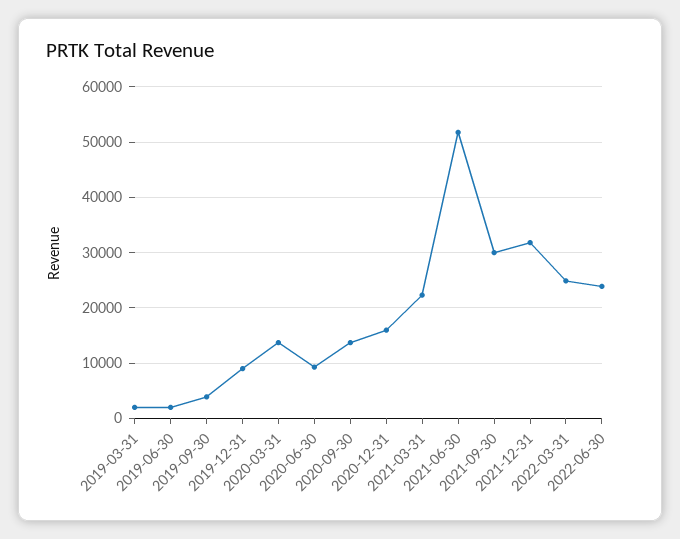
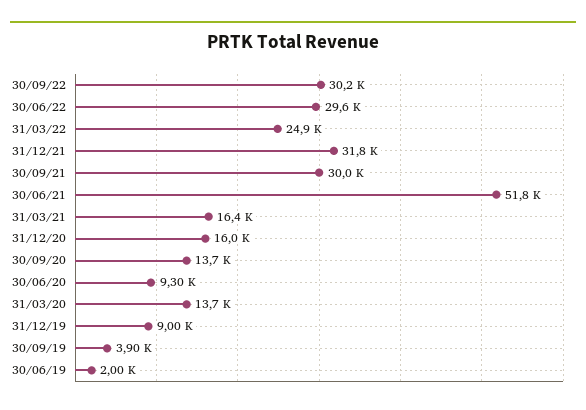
2019-03-31: 2000 -> none
2021-03-31: 22000 -> 16400
2022-06-30: 24000 -> 29600
30/09/22: none -> 30200

